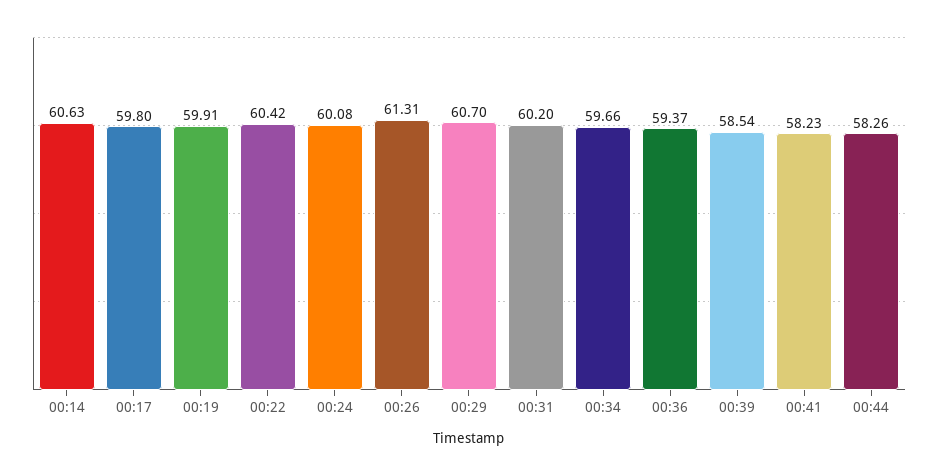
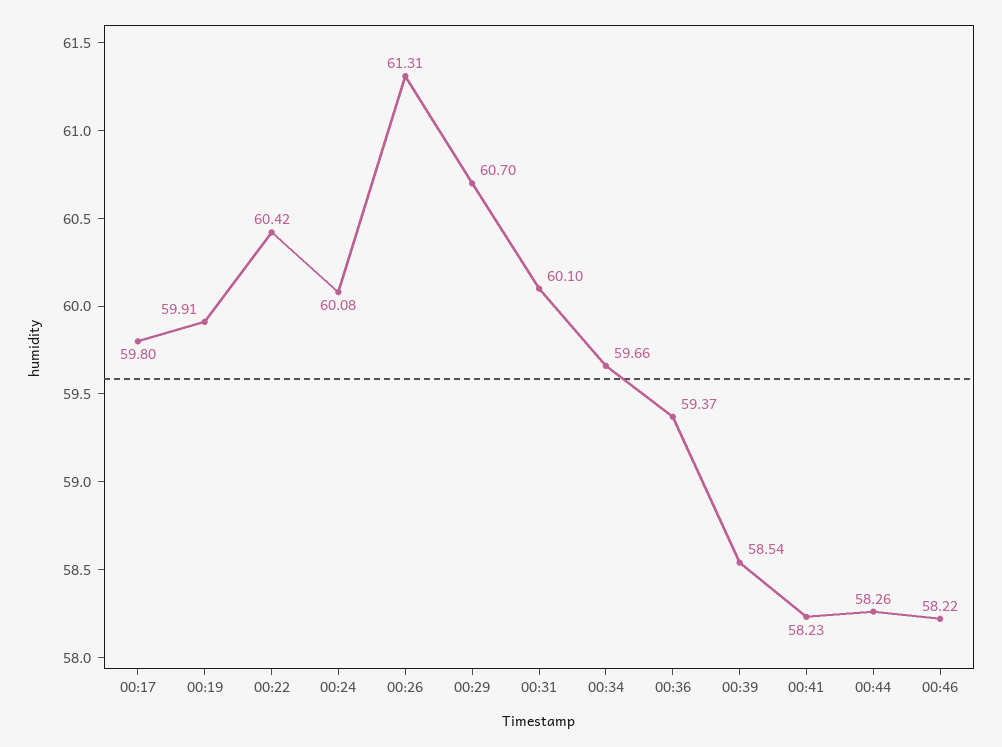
00:14: 60.63 -> none
00:31: 60.2 -> 60.1
00:46: none -> 58.22

